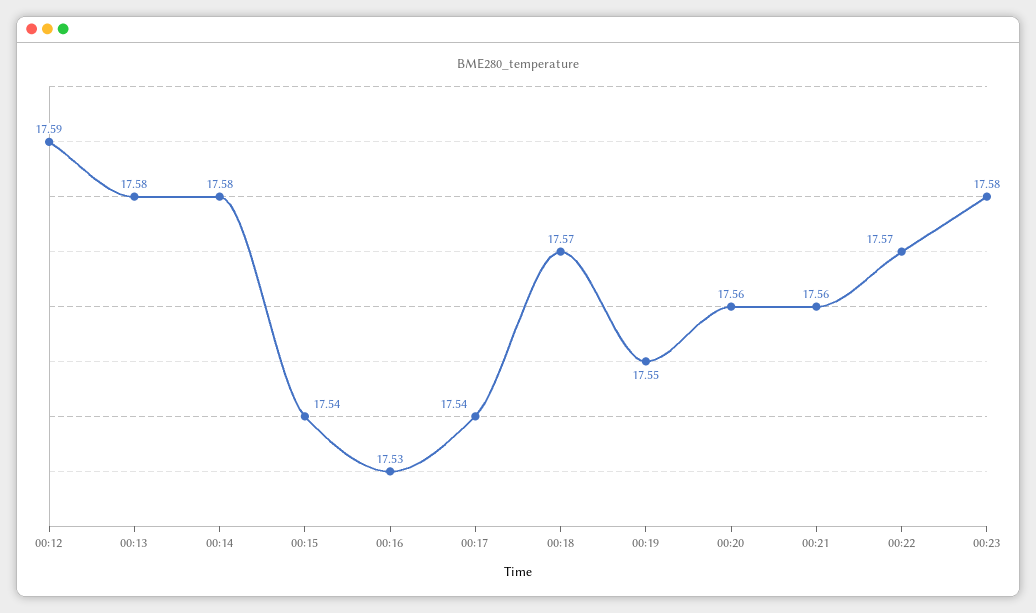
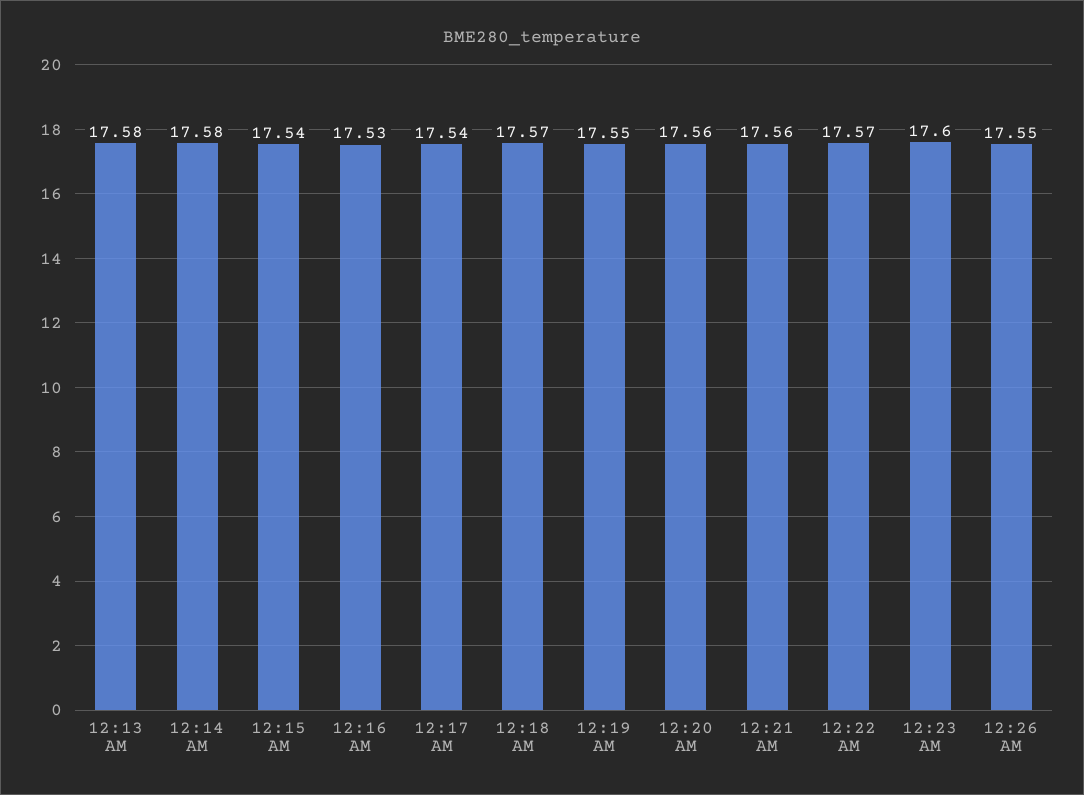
00:12: 17.59 -> none
00:23: 17.58 -> 17.6
12:26 AM: none -> 17.55

